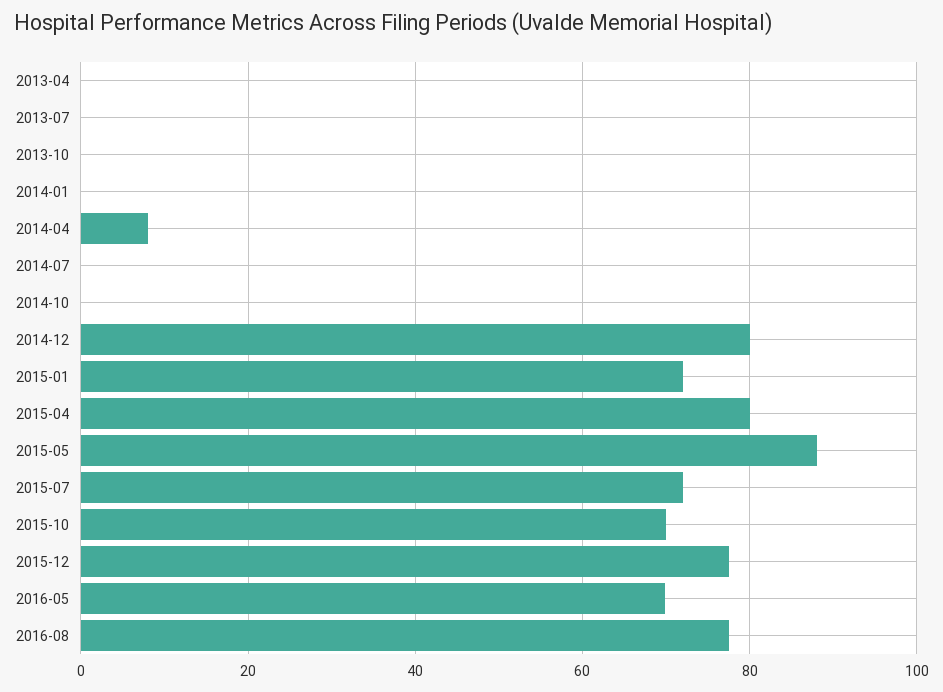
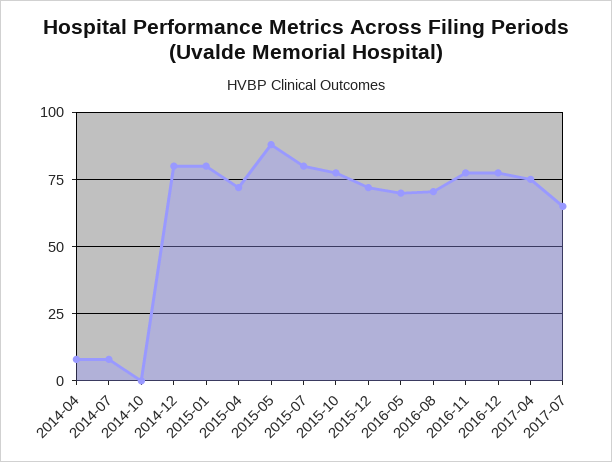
2013-04: 0 -> none
2013-07: 0 -> none
2013-10: 0 -> none
2014-01: 0 -> none
2014-07: 0 -> 7.5
2015-01: 72 -> 80
2015-04: 80 -> 72.5
2015-07: 72 -> 80
2015-10: 70 -> 77.5
2015-12: 78 -> 72.5
2016-08: 78 -> 70
2016-11: none -> 77.5
2016-12: none -> 77.5
2017-04: none -> 75
2017-07: none -> 65

